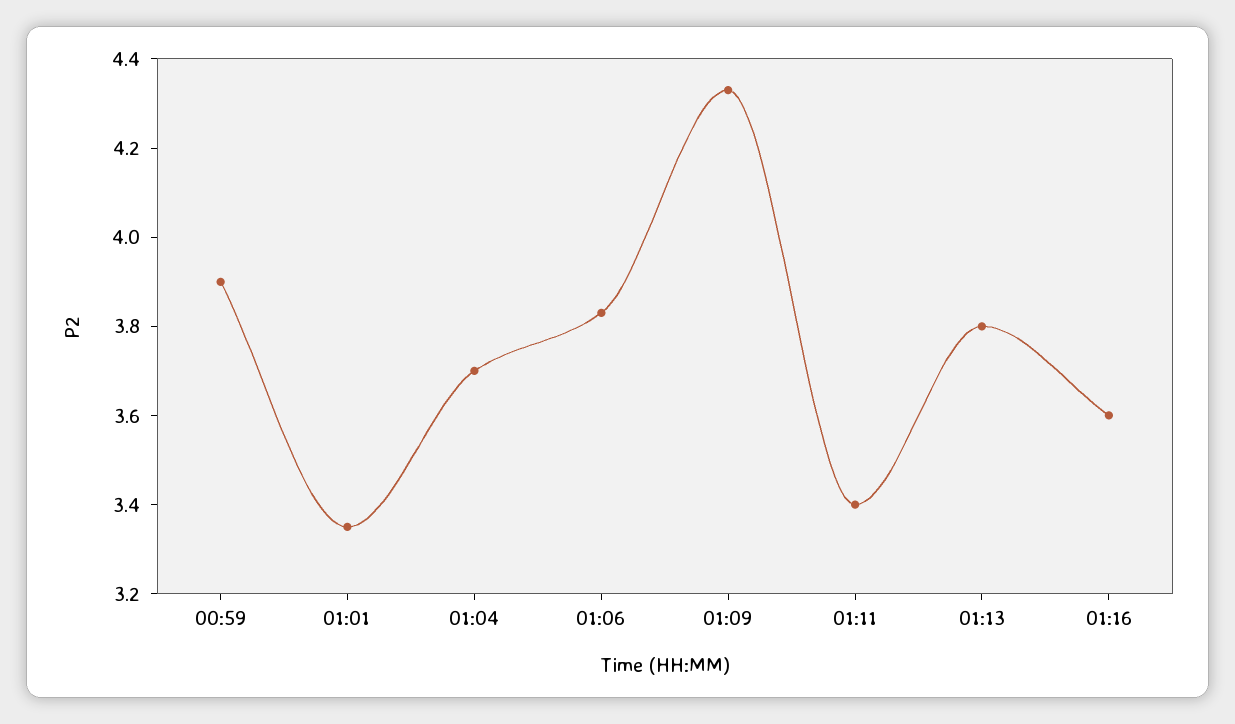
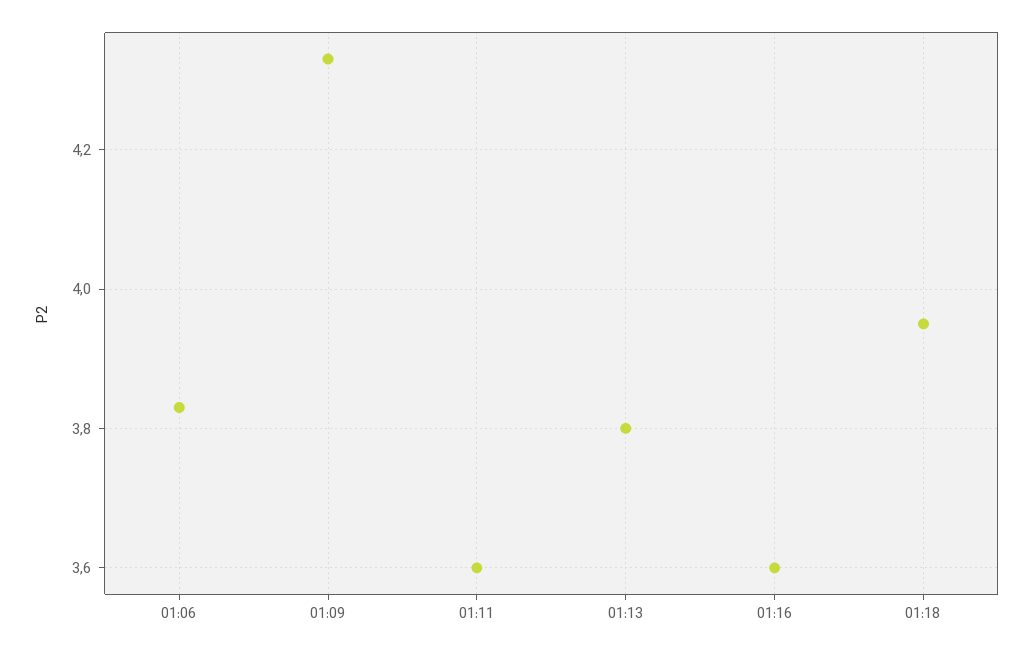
00:59: 3.9 -> none
01:01: 3.35 -> none
01:04: 3.7 -> none
01:11: 3.4 -> 3.6
01:18: none -> 3.95

